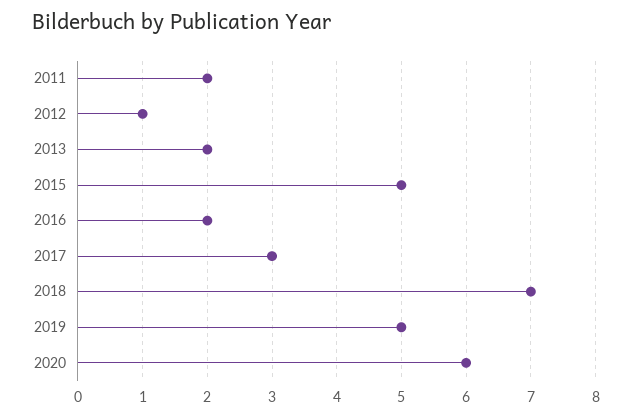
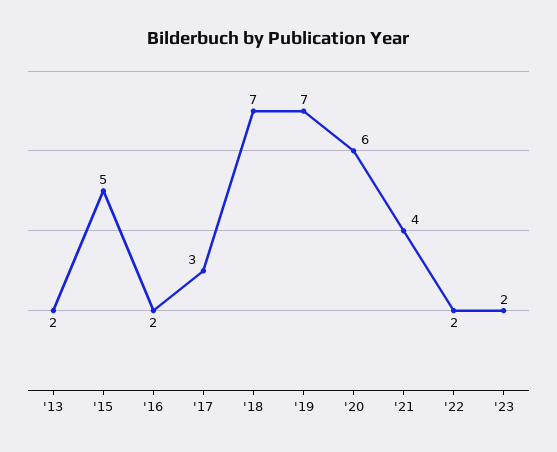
2011: 2 -> none
2012: 1 -> none
2019: 5 -> 7
'21: none -> 4
'22: none -> 2
'23: none -> 2

